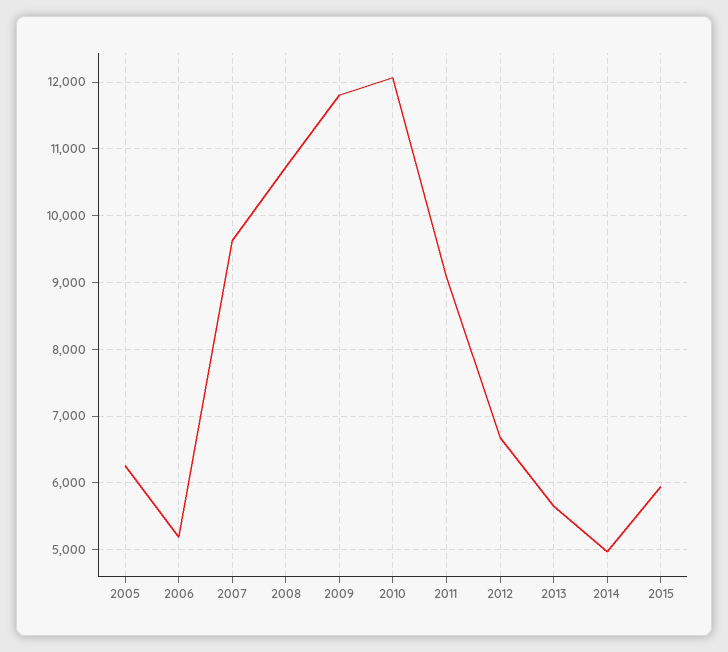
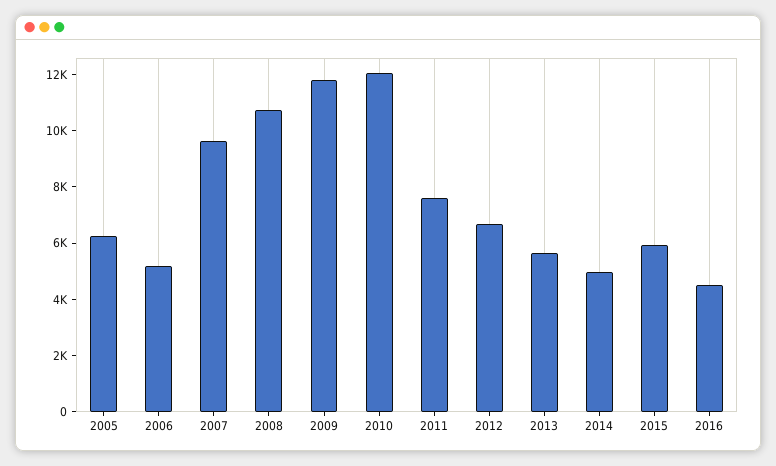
2011: 9100 -> 7500
2016: none -> 4500

